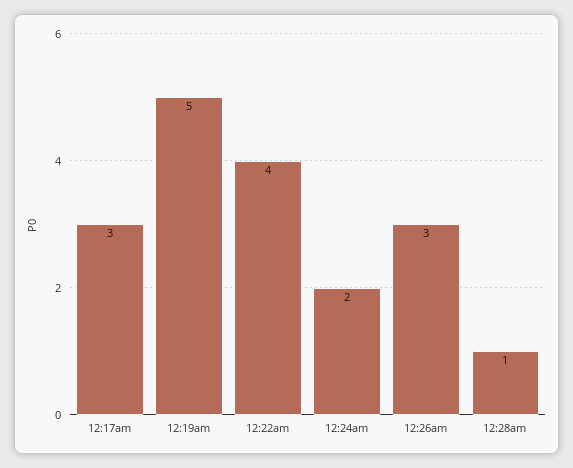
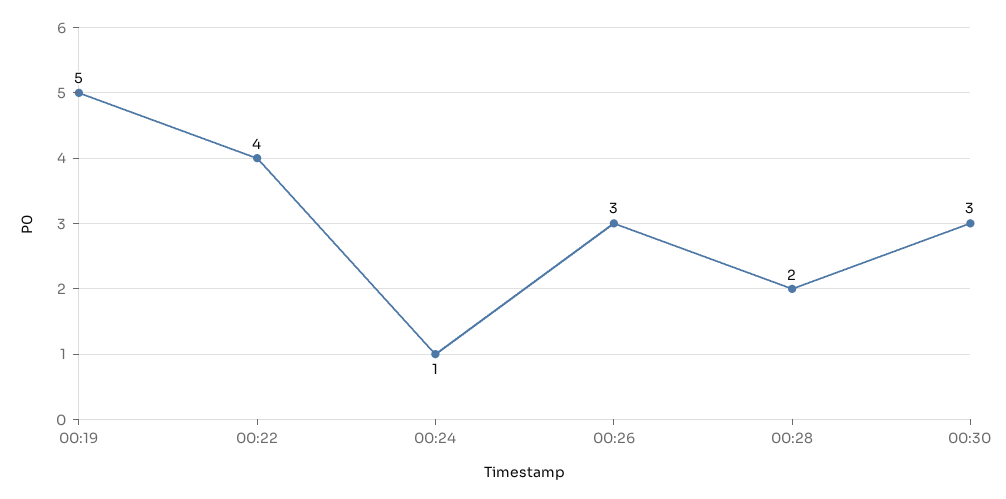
12:17am: 3 -> none
12:24am: 2 -> 1
12:28am: 1 -> 2
00:30: none -> 3

